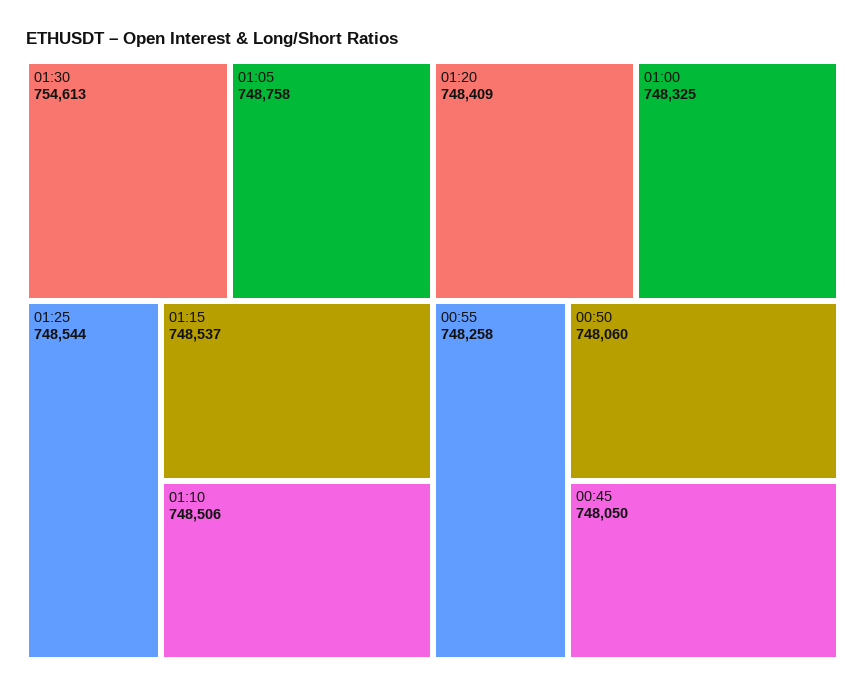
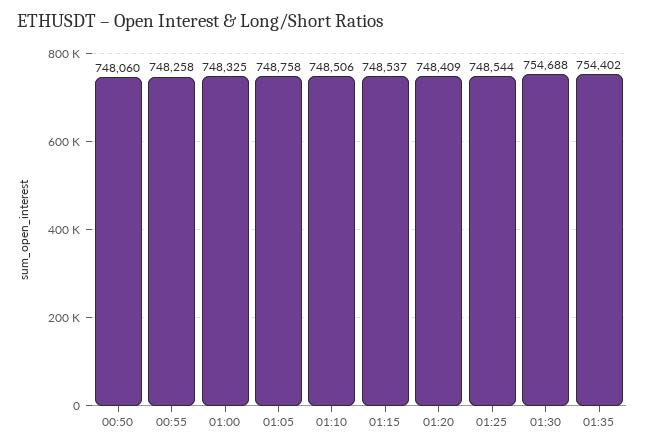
01:30: 754613 -> 754688
00:45: 748050 -> none
01:35: none -> 754402

